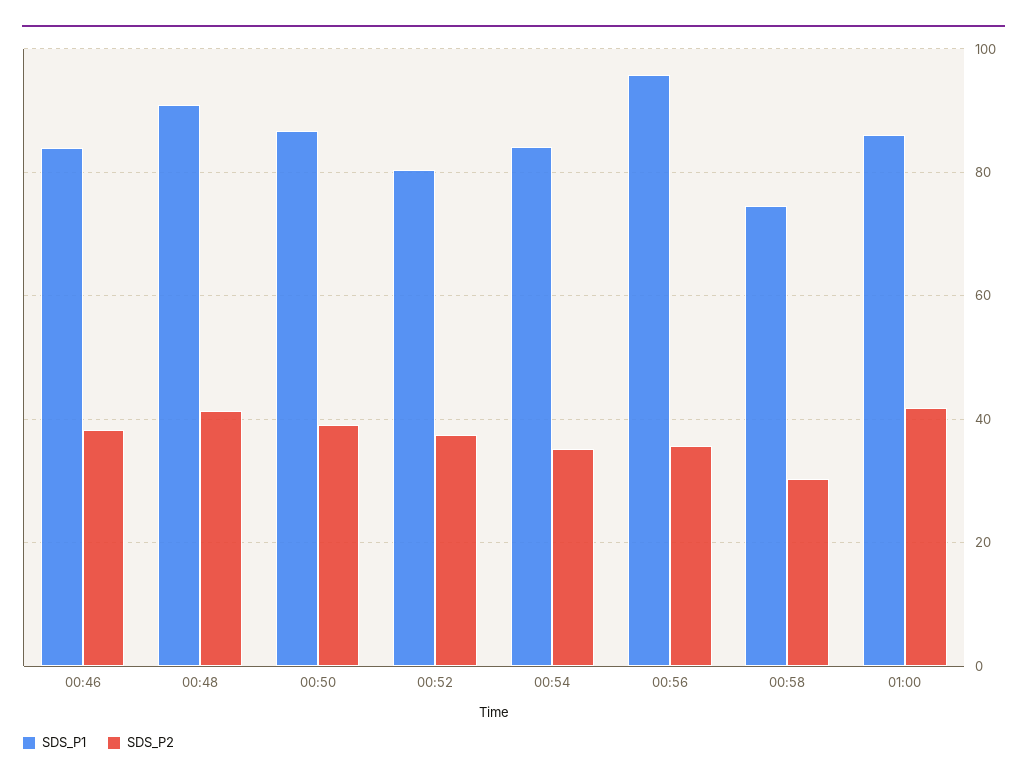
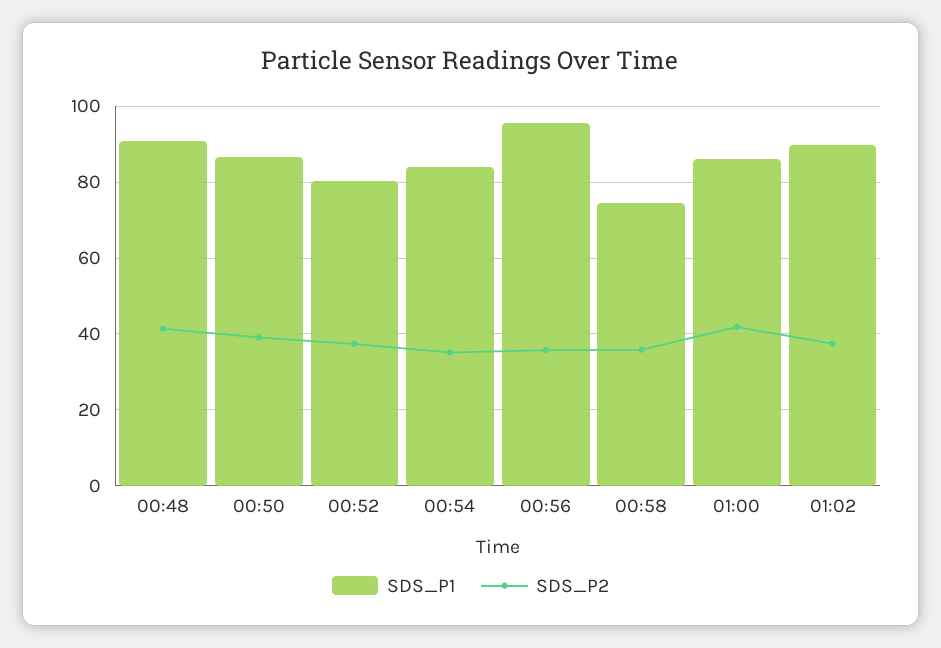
SDS_P1, 00:46: 84 -> none
SDS_P2, 00:46: 38 -> none
SDS_P2, 00:58: 30 -> 36
SDS_P1, 01:02: none -> 90
SDS_P2, 01:02: none -> 38

